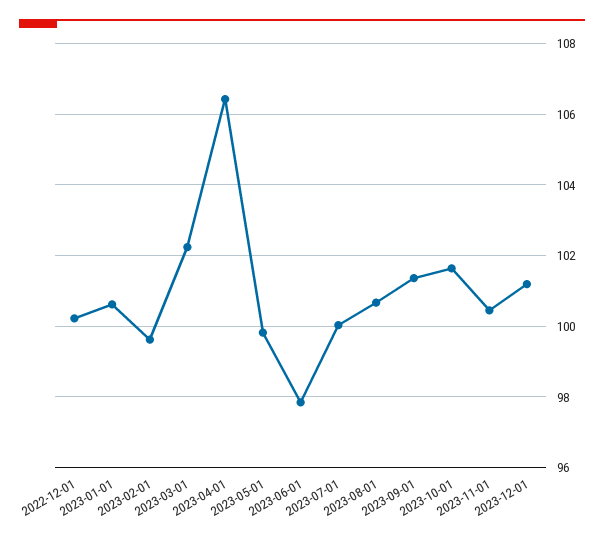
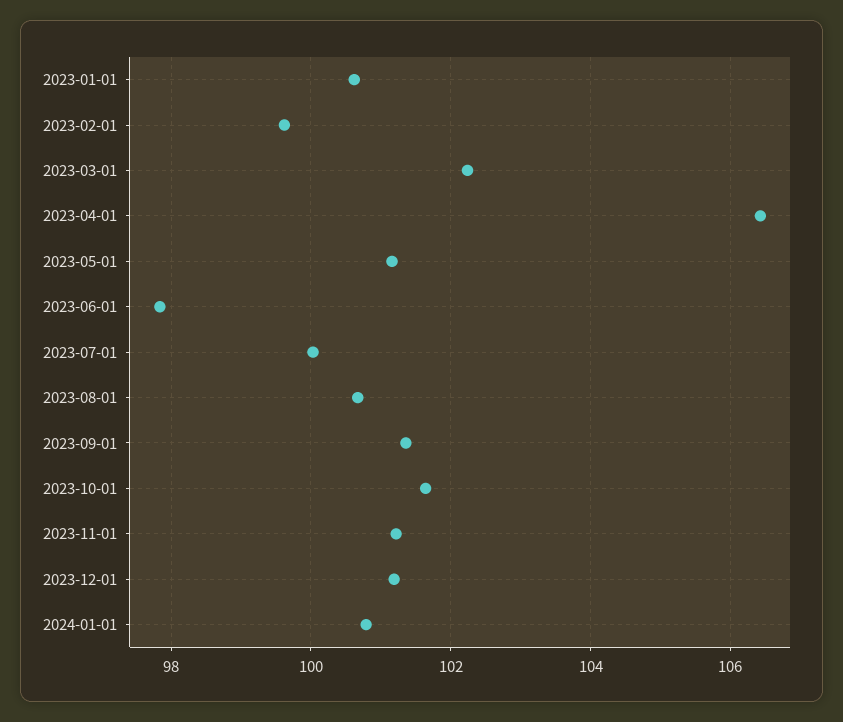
2022-12-01: 100.2 -> none
2023-05-01: 99.8 -> 101.2
2023-11-01: 100.4 -> 101.2
2024-01-01: none -> 100.8

